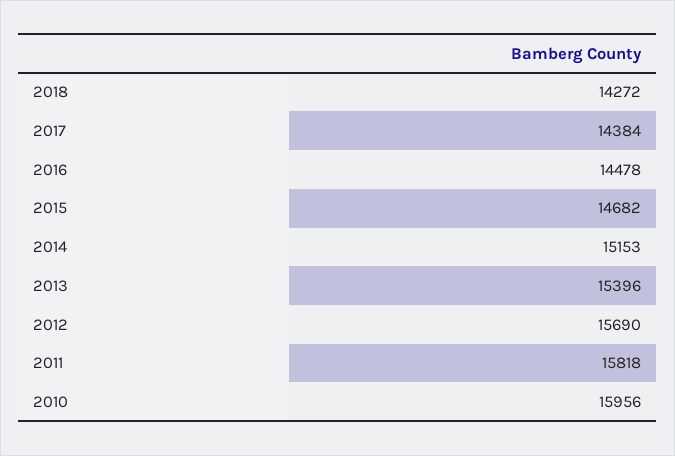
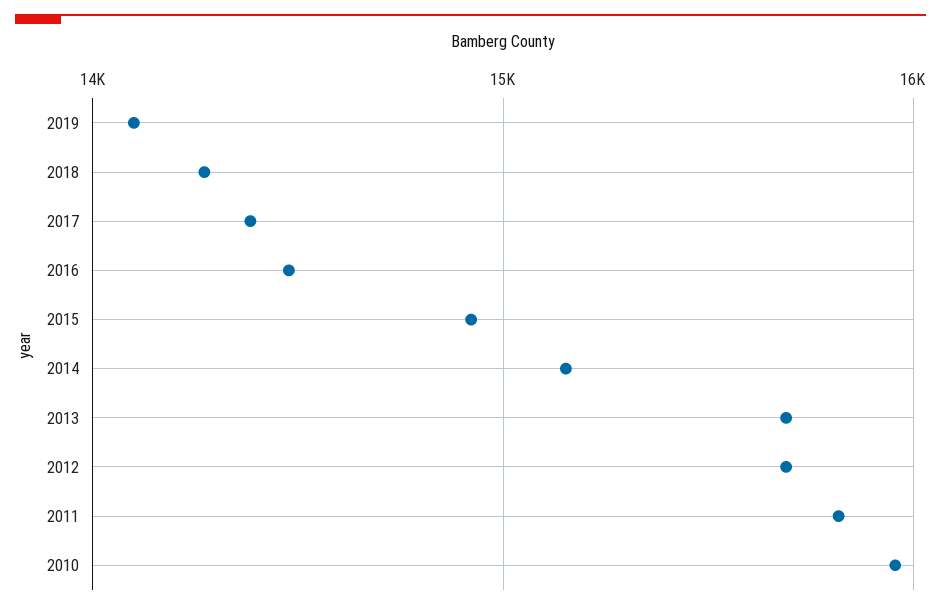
2015: 14682 -> 14900
2013: 15396 -> 15700
2019: none -> 14100

